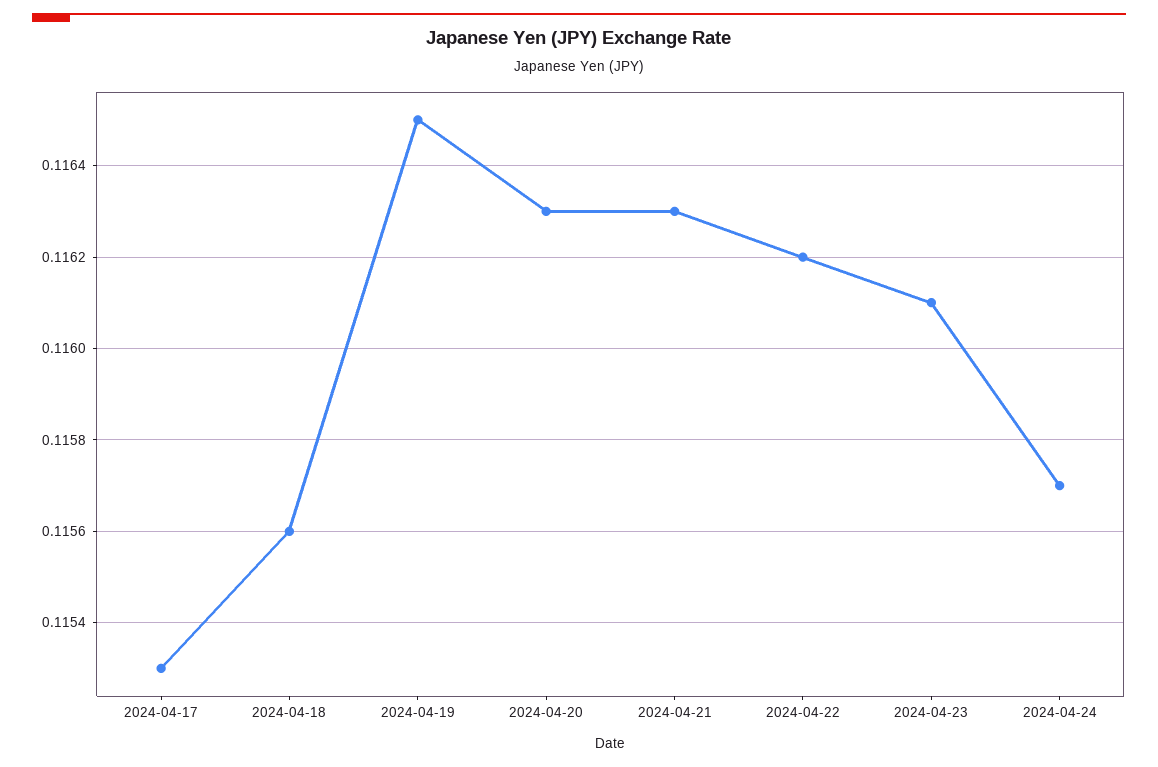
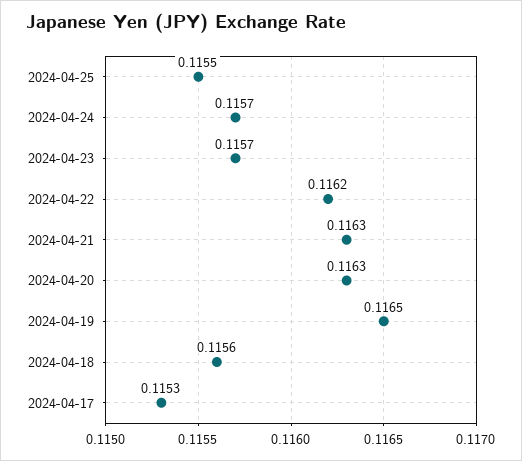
2024-04-23: 0.1161 -> 0.1157
2024-04-25: none -> 0.1155

